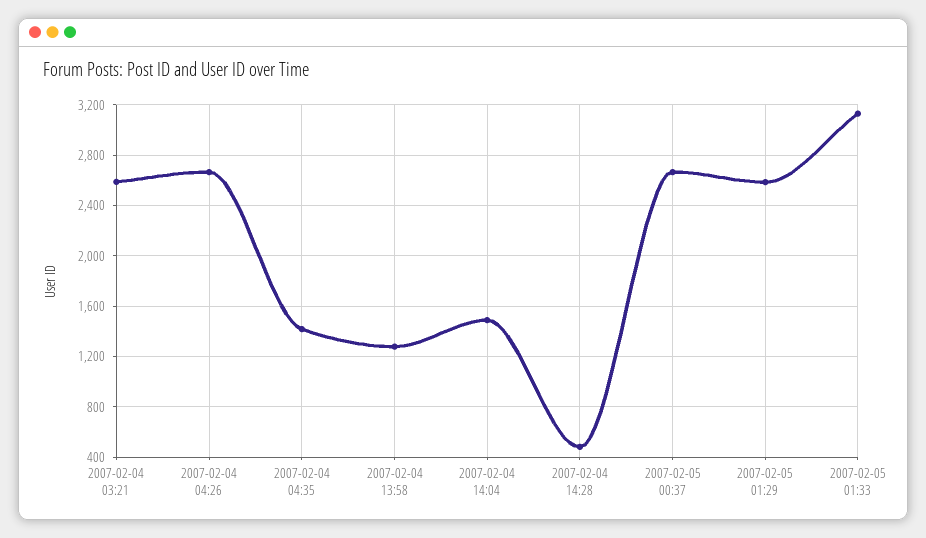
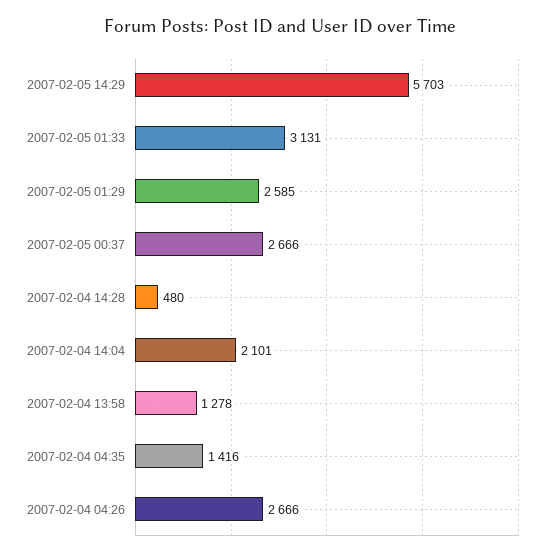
2007-02-04 03:21: 2600 -> none
2007-02-04 14:04: 1500 -> 2101
2007-02-05 14:29: none -> 5703

